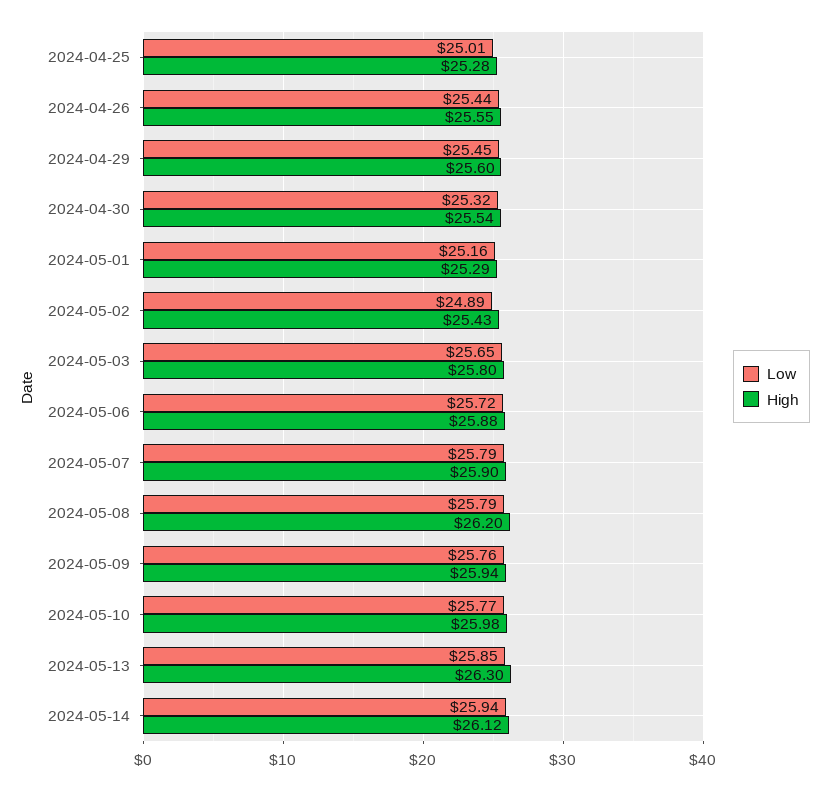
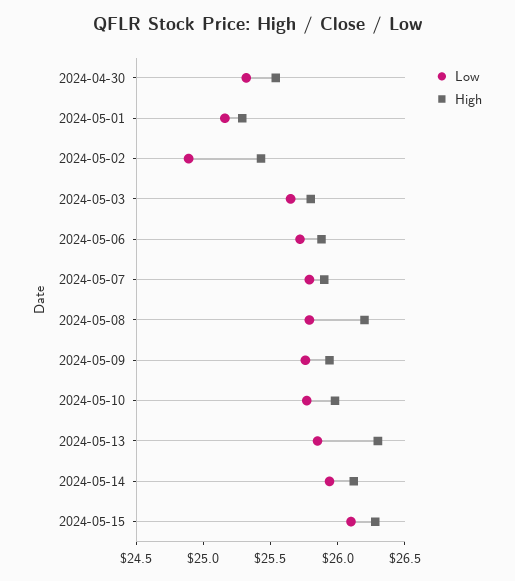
Low, 2024-04-25: 25.01 -> none
High, 2024-04-25: 25.28 -> none
Low, 2024-04-26: 25.44 -> none
High, 2024-04-26: 25.55 -> none
Low, 2024-04-29: 25.45 -> none
High, 2024-04-29: 25.6 -> none
Low, 2024-05-15: none -> 26.1
High, 2024-05-15: none -> 26.3

